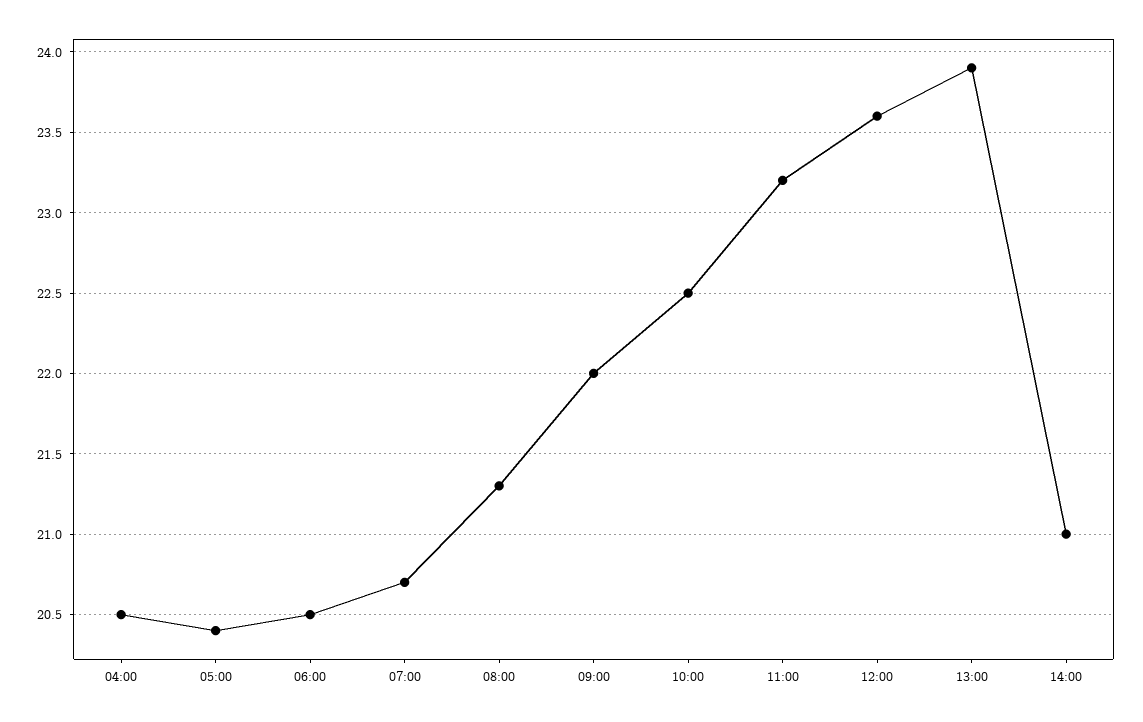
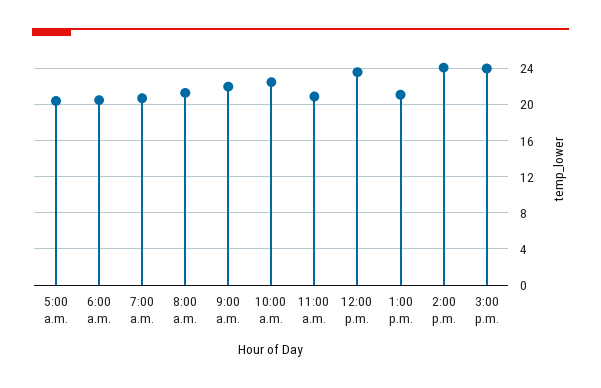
04:00: 20.5 -> none
11:00: 23.2 -> 21
13:00: 23.9 -> 21
14:00: 21 -> 24
3:00 p.m.: none -> 24

